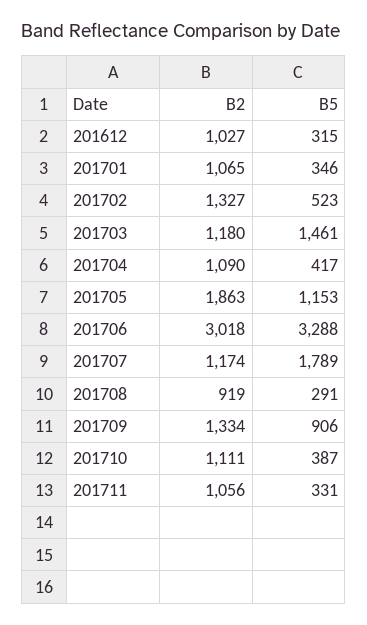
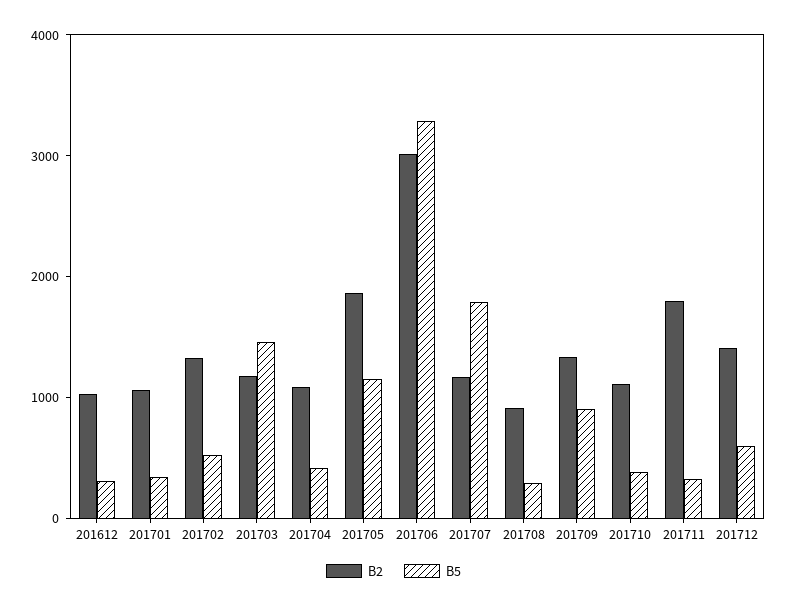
B2, 201711: 1056 -> 1800
B2, 201712: none -> 1400
B5, 201712: none -> 600

